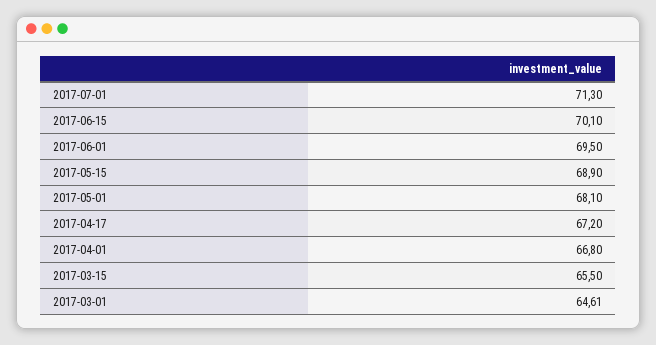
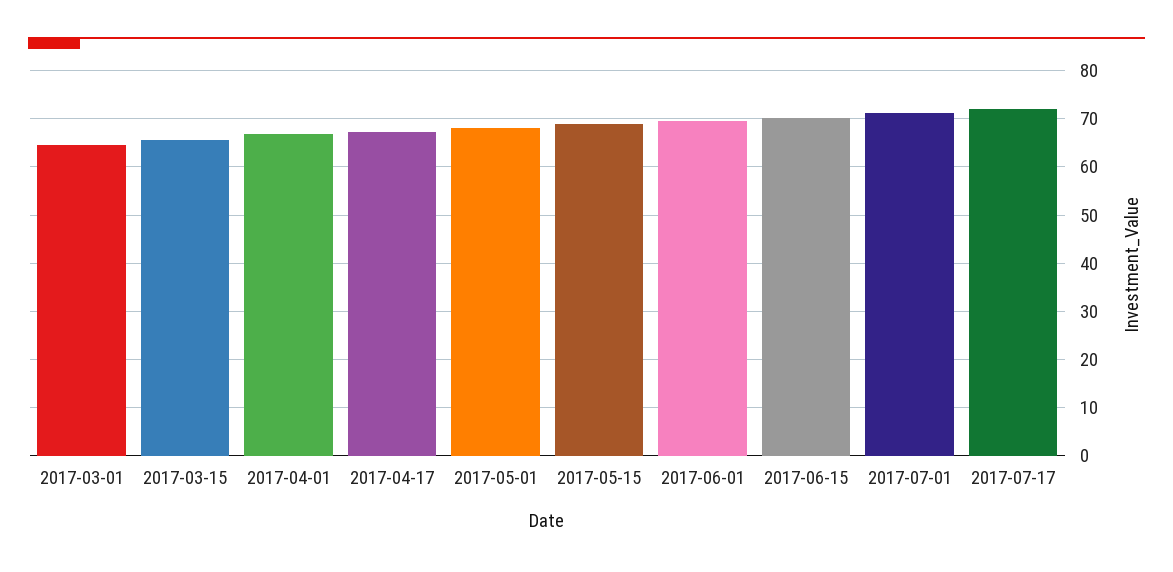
2017-07-17: none -> 72

